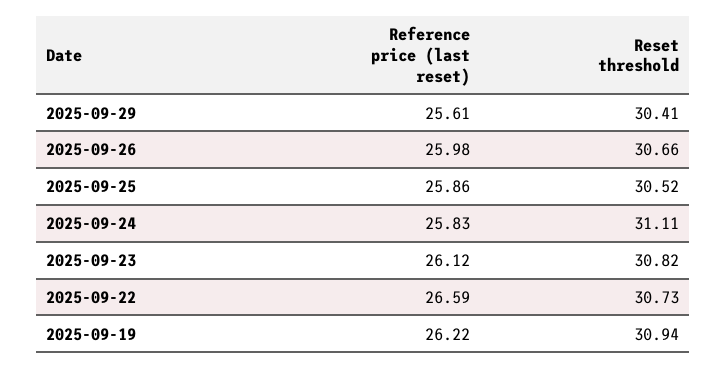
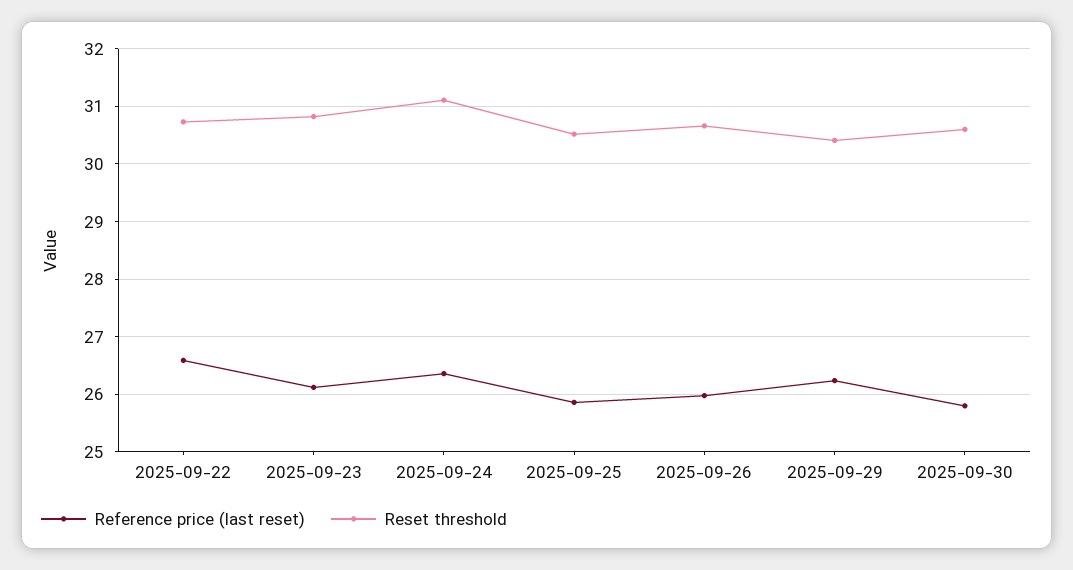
Reference price (last reset), 2025-09-29: 25.61 -> 26.2
Reference price (last reset), 2025-09-24: 25.83 -> 26.4
Reference price (last reset), 2025-09-19: 26.22 -> none
Reset threshold, 2025-09-19: 30.94 -> none
Reference price (last reset), 2025-09-30: none -> 25.8
Reset threshold, 2025-09-30: none -> 30.6

